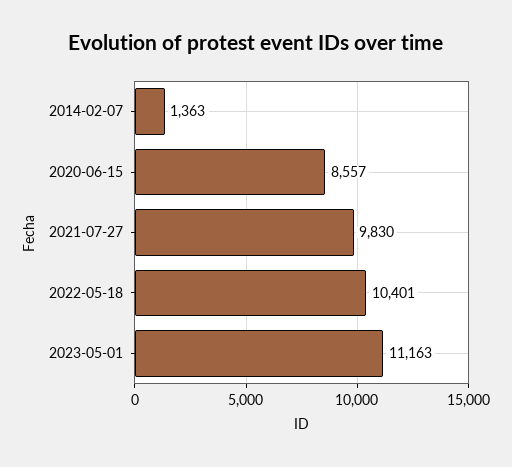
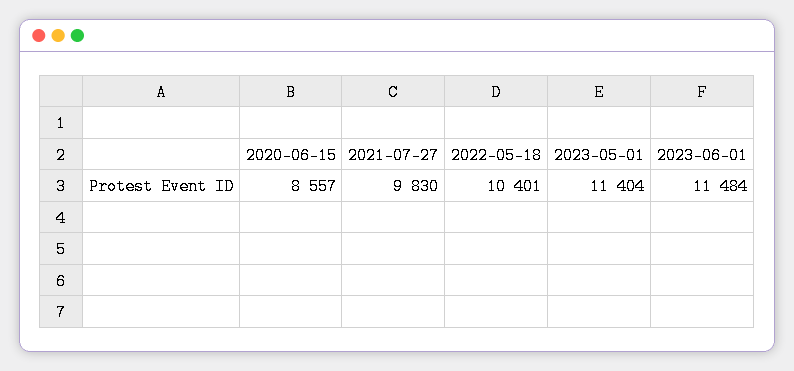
2014-02-07: 1363 -> none
2023-05-01: 11163 -> 11404
2023-06-01: none -> 11484

